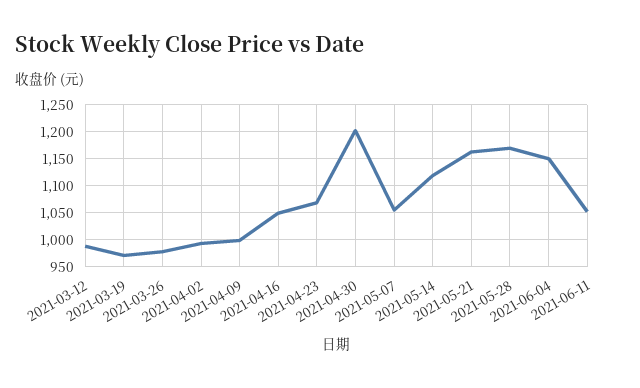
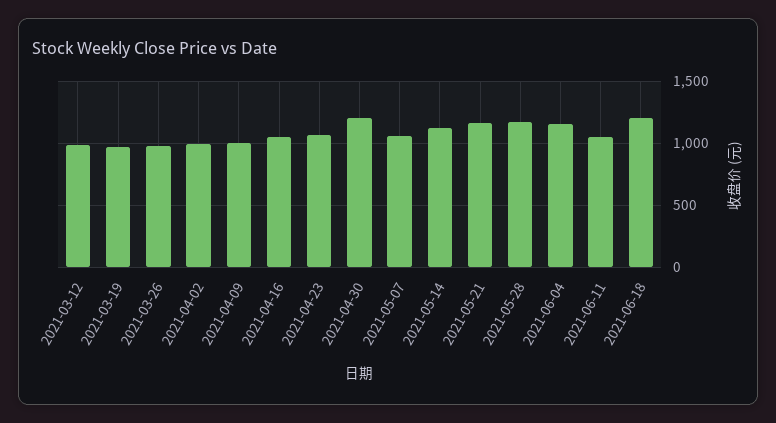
2021-06-18: none -> 1200

